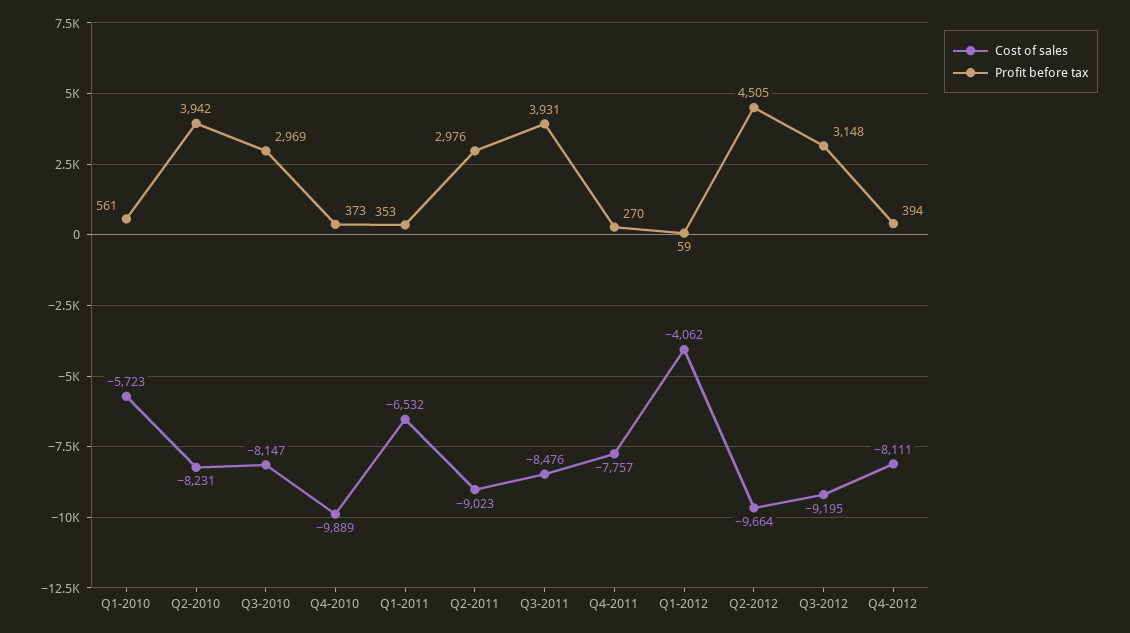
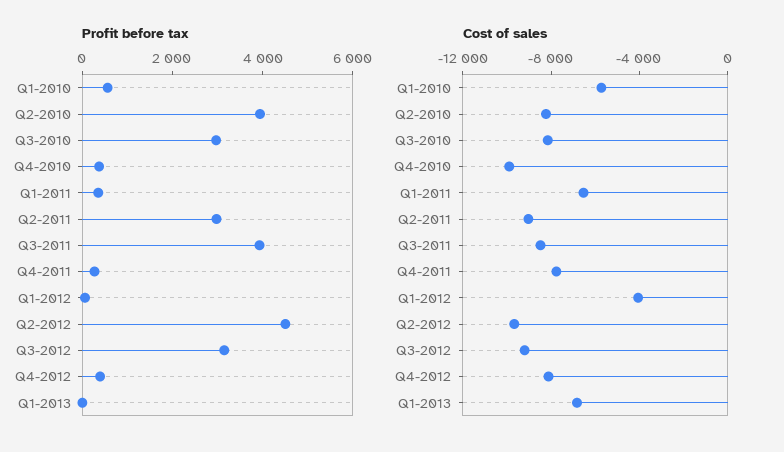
Profit before tax, Q1-2013: none -> 0
Cost of sales, Q1-2013: none -> -7000

